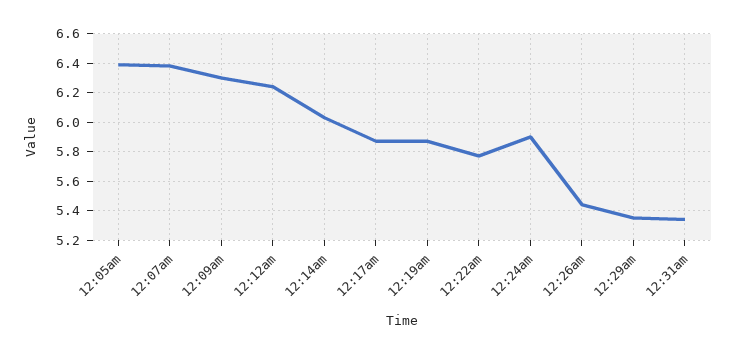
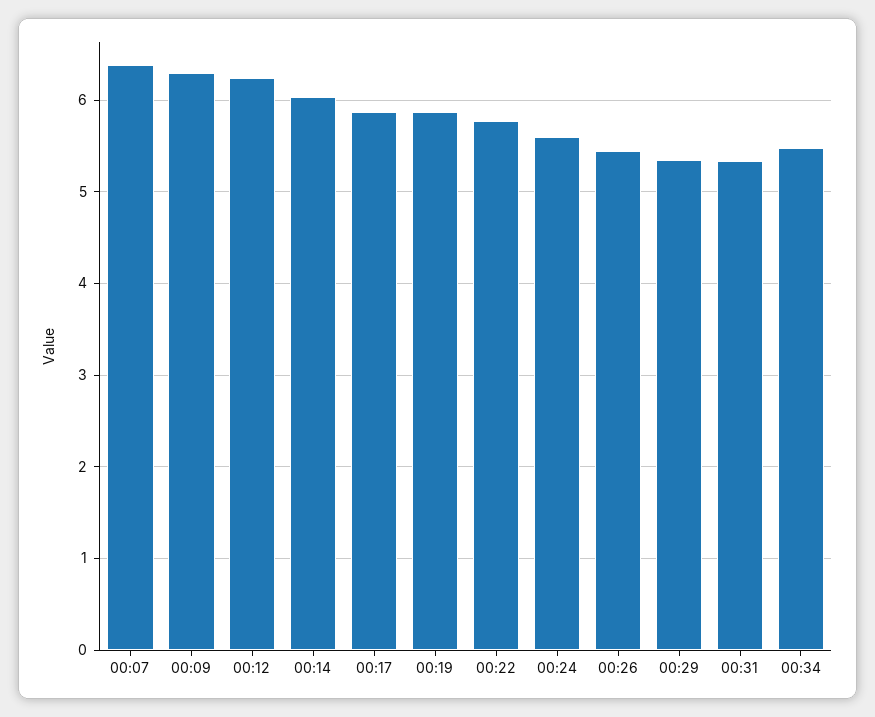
12:05am: 6.4 -> none
12:24am: 5.9 -> 5.6
00:34: none -> 5.5

